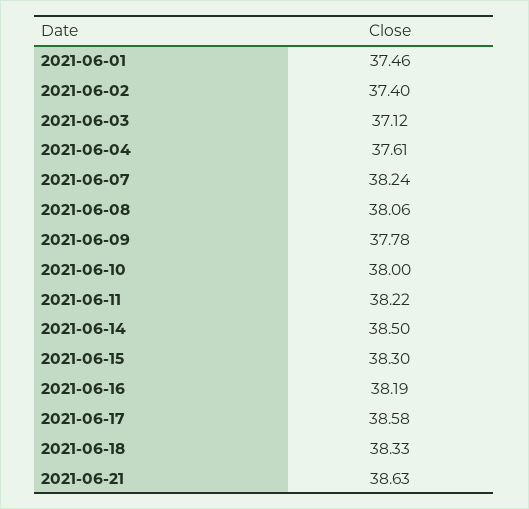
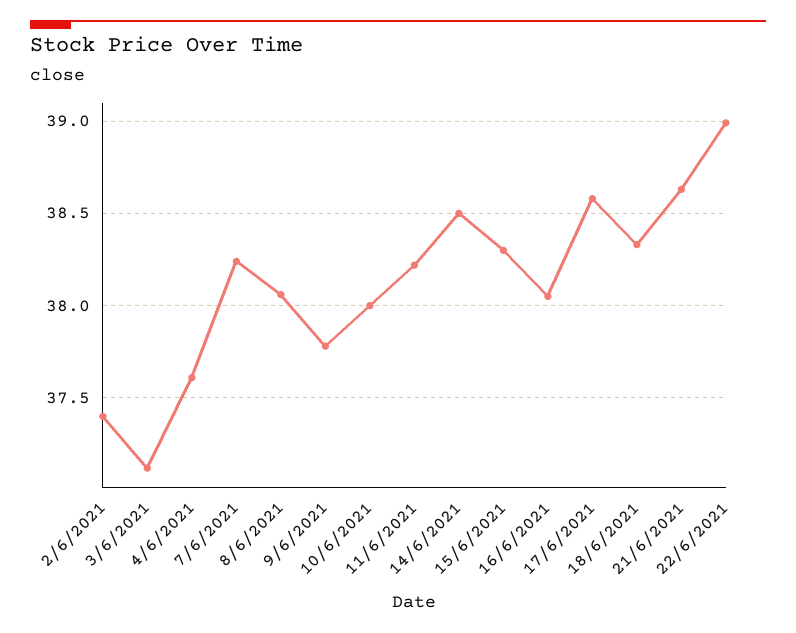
2021-06-01: 37.46 -> none
2021-06-16: 38.19 -> 38.05
22/6/2021: none -> 39

